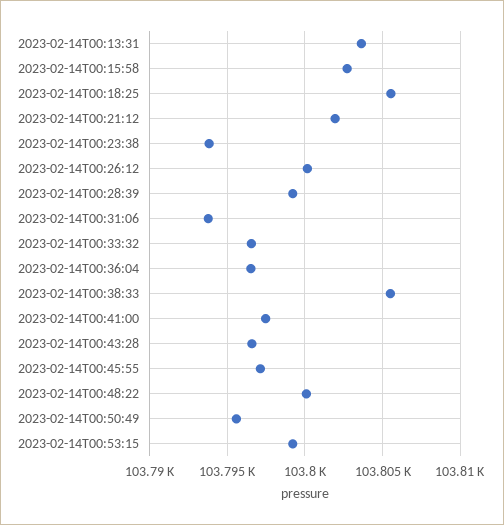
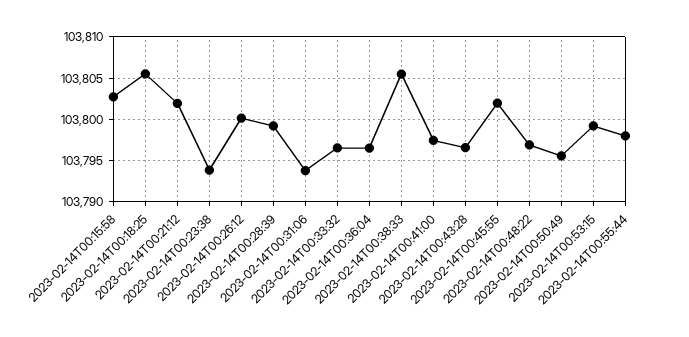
2023-02-14T00:13:31: 103803.5 -> none
2023-02-14T00:45:55: 103797 -> 103802
2023-02-14T00:48:22: 103800 -> 103797
2023-02-14T00:55:44: none -> 103798

